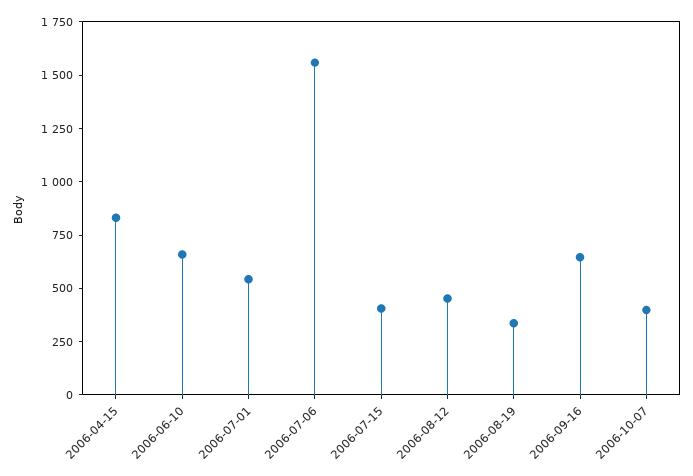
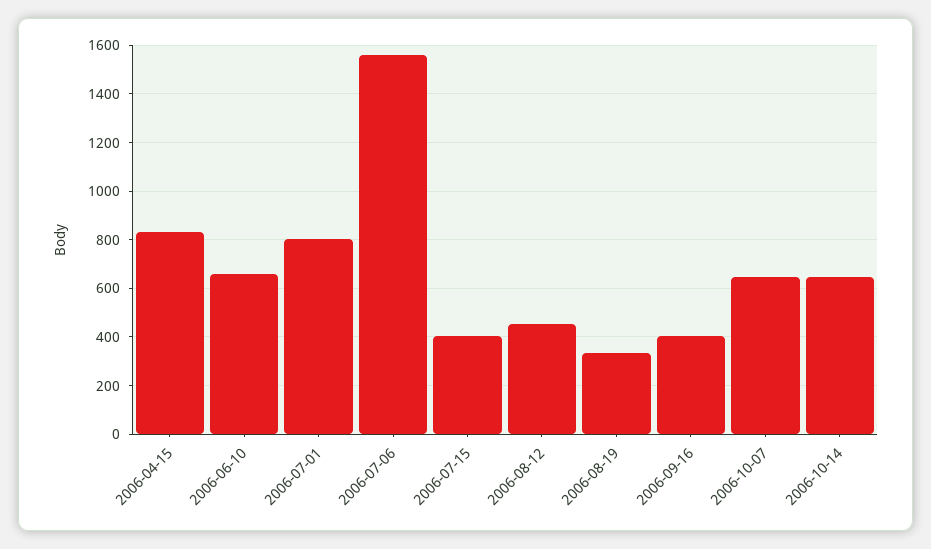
2006-07-01: 550 -> 800
2006-09-16: 650 -> 400
2006-10-07: 400 -> 650
2006-10-14: none -> 650

